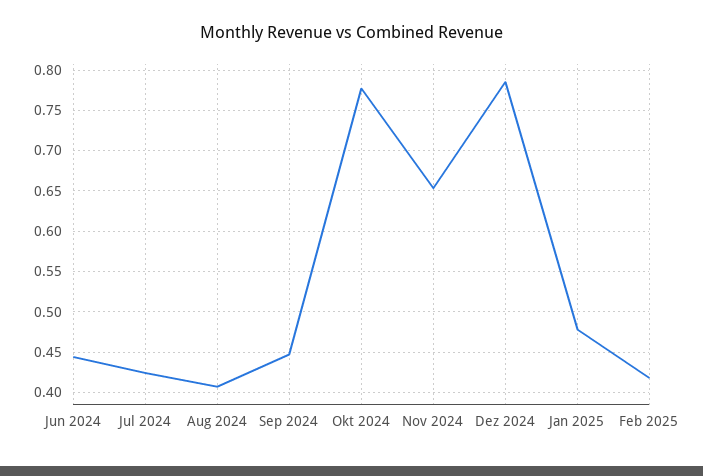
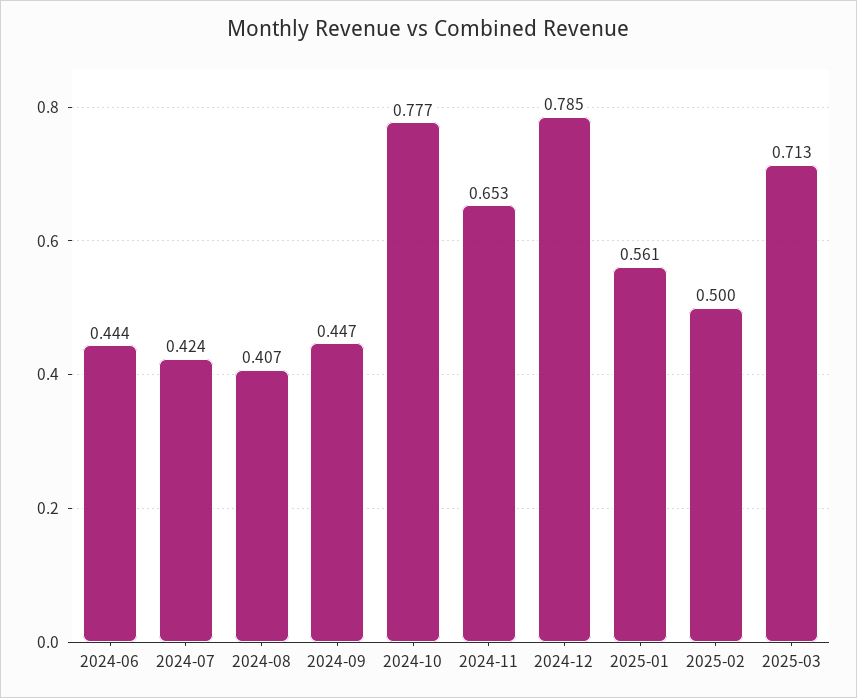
Jan 2025: 0.48 -> 0.561
Feb 2025: 0.42 -> 0.5
2025-03: none -> 0.713

